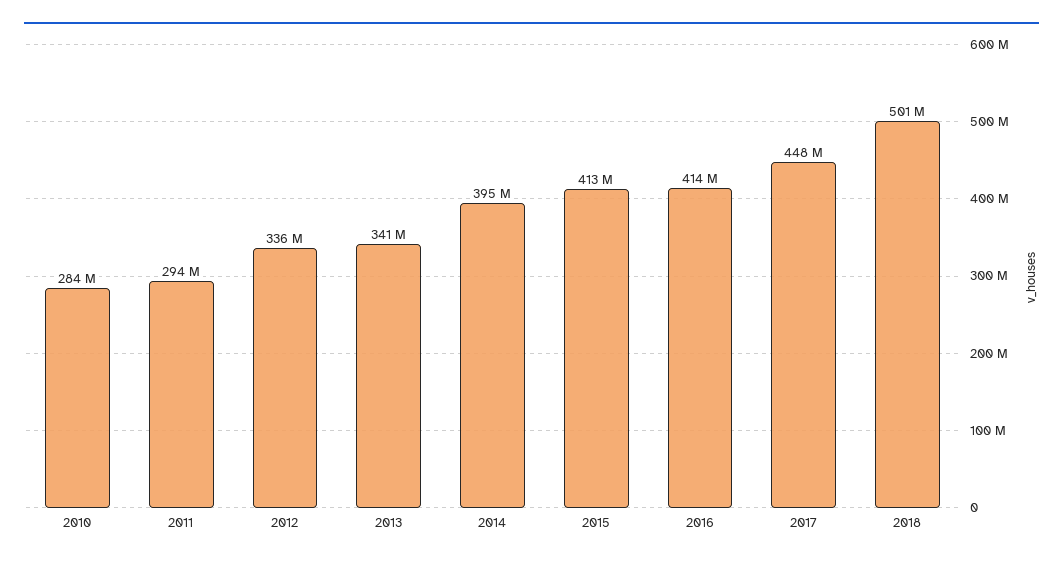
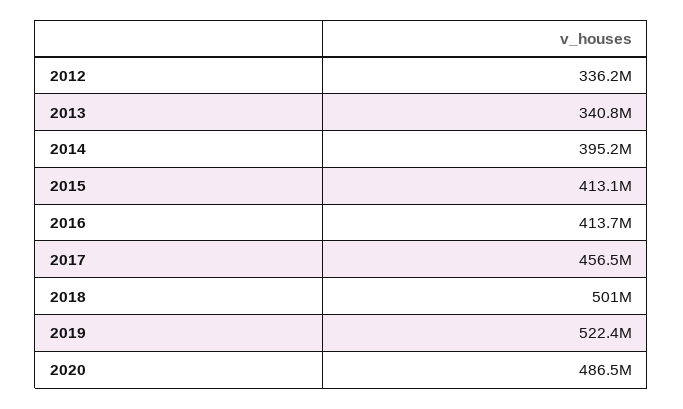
2010: 284000000 -> none
2011: 294000000 -> none
2017: 448000000 -> 456500000
2019: none -> 522400000
2020: none -> 486500000

